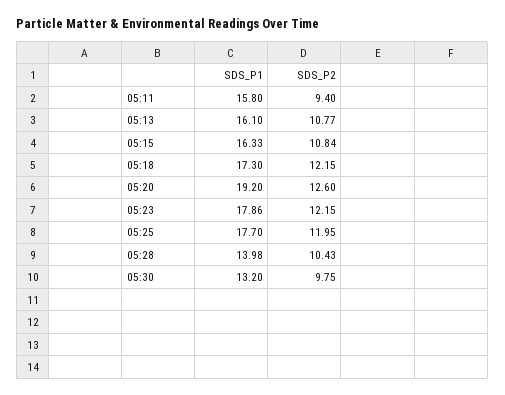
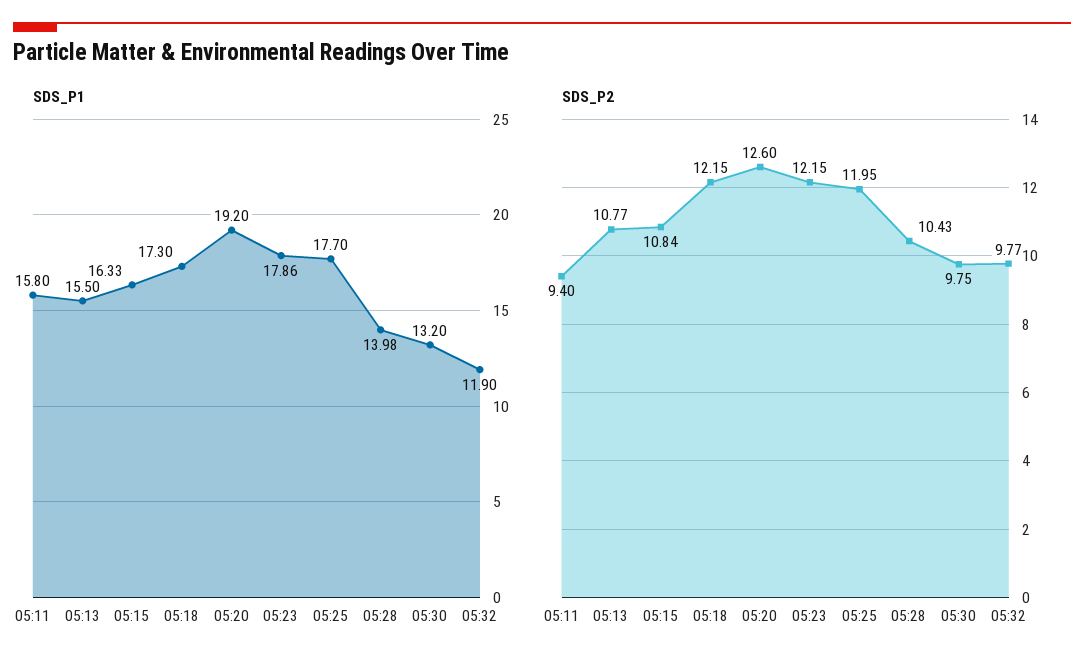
SDS_P1, 05:13: 16.1 -> 15.5
SDS_P1, 05:32: none -> 11.9
SDS_P2, 05:32: none -> 9.77

